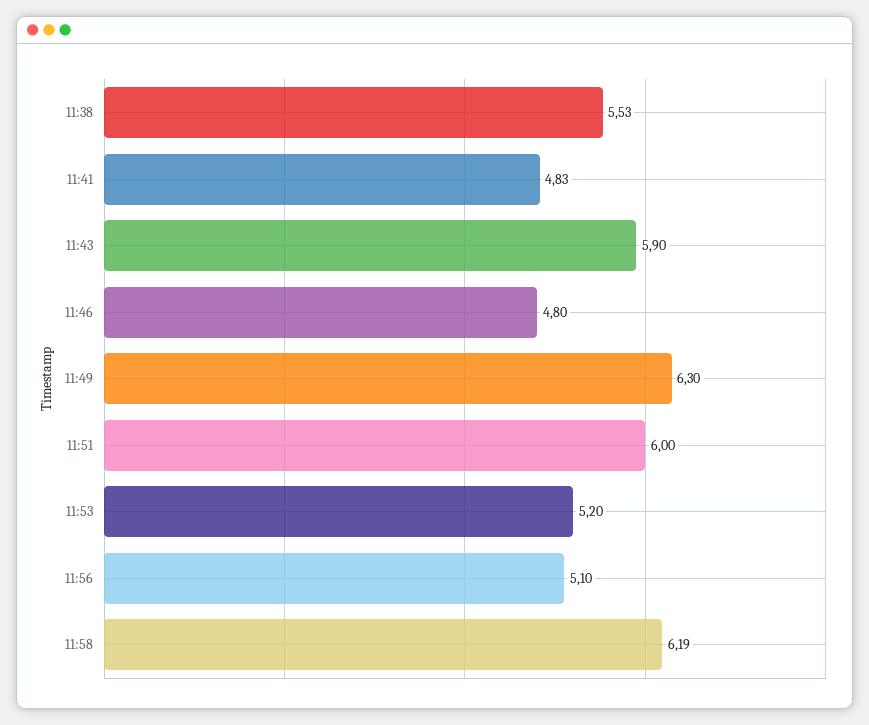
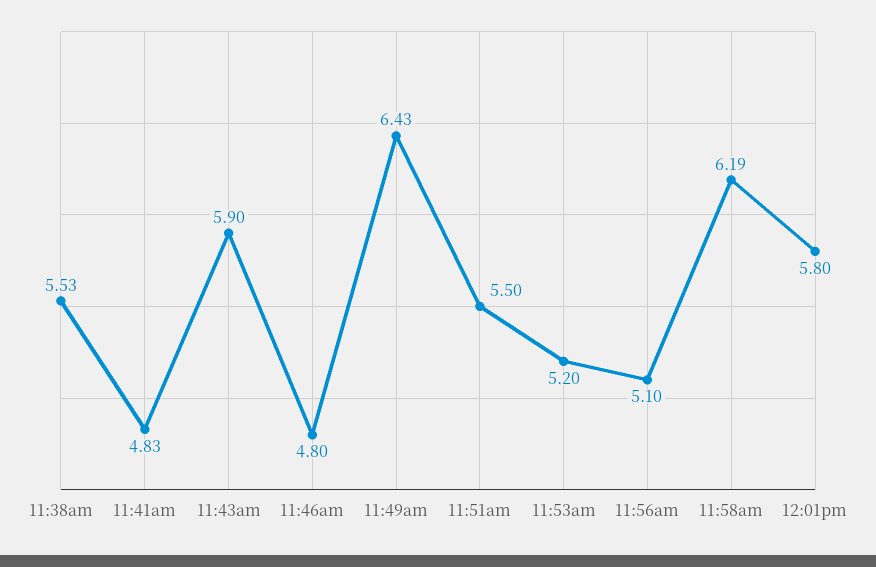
11:49: 6.3 -> 6.43
11:51: 6 -> 5.5
12:01pm: none -> 5.8

